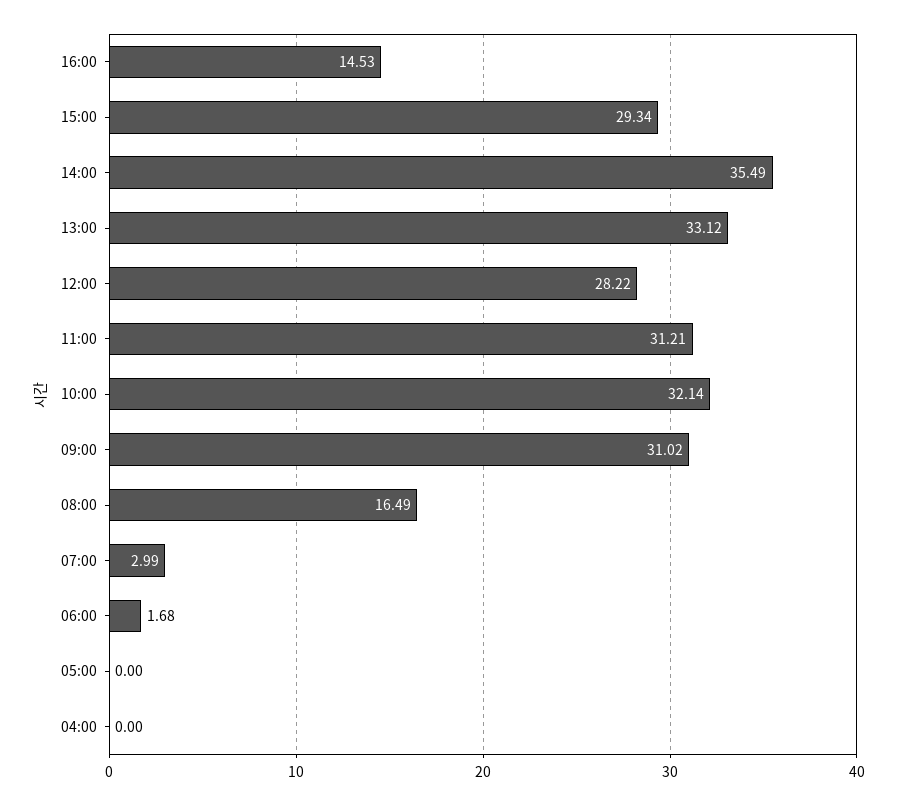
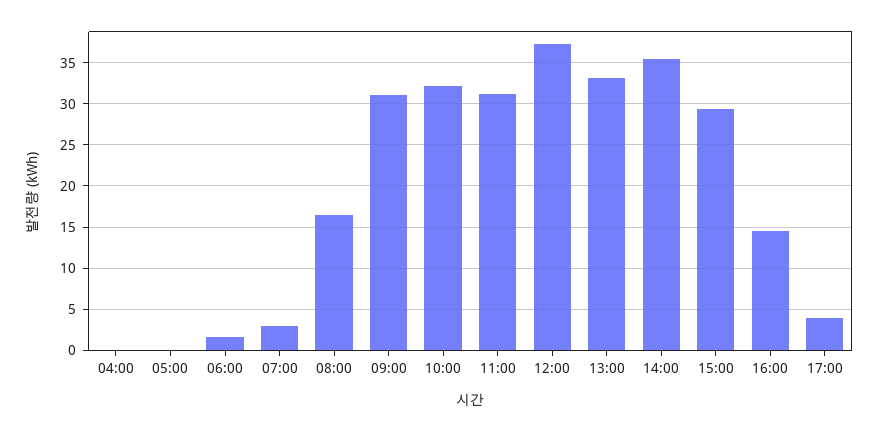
12:00: 28.22 -> 37
17:00: none -> 4

